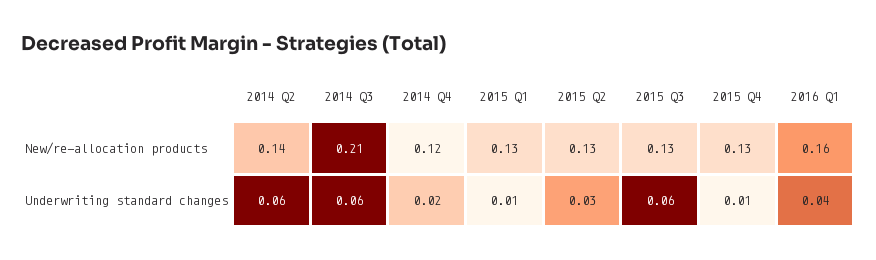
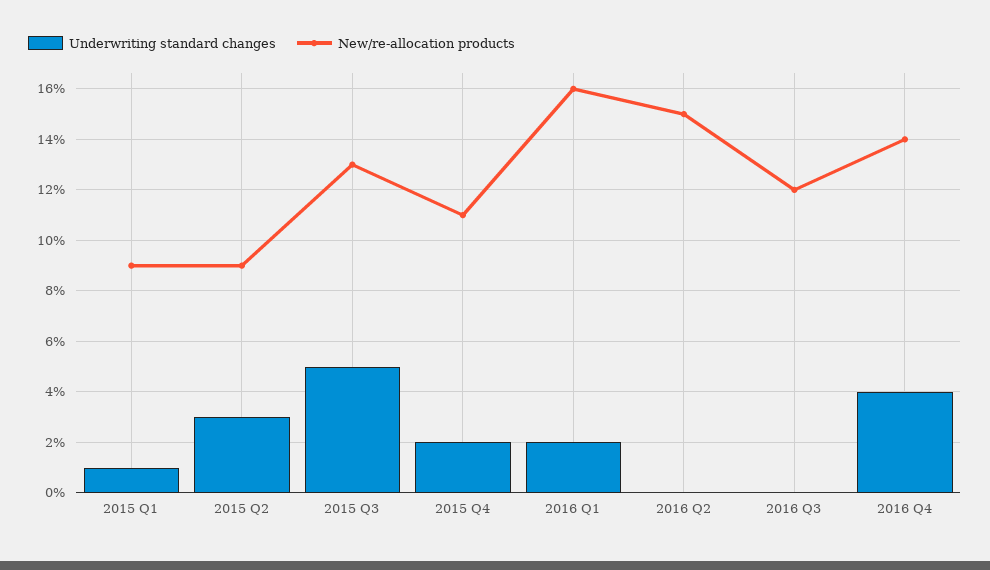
New/re-allocation products, 2014 Q2: 0.14 -> none
New/re-allocation products, 2014 Q3: 0.21 -> none
New/re-allocation products, 2014 Q4: 0.12 -> none
New/re-allocation products, 2015 Q1: 0.13 -> 0.09
New/re-allocation products, 2015 Q2: 0.13 -> 0.09
New/re-allocation products, 2015 Q4: 0.13 -> 0.11
Underwriting standard changes, 2014 Q2: 0.06 -> none
Underwriting standard changes, 2014 Q3: 0.06 -> none
Underwriting standard changes, 2014 Q4: 0.02 -> none
Underwriting standard changes, 2015 Q3: 0.06 -> 0.05
Underwriting standard changes, 2015 Q4: 0.01 -> 0.02
Underwriting standard changes, 2016 Q1: 0.04 -> 0.02
Underwriting standard changes, 2016 Q2: none -> 0
New/re-allocation products, 2016 Q2: none -> 0.15
Underwriting standard changes, 2016 Q3: none -> 0
New/re-allocation products, 2016 Q3: none -> 0.12
Underwriting standard changes, 2016 Q4: none -> 0.04
New/re-allocation products, 2016 Q4: none -> 0.14

